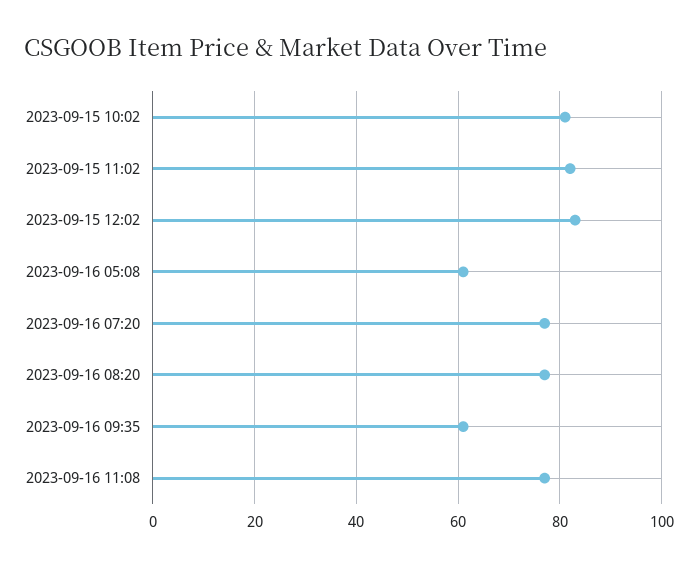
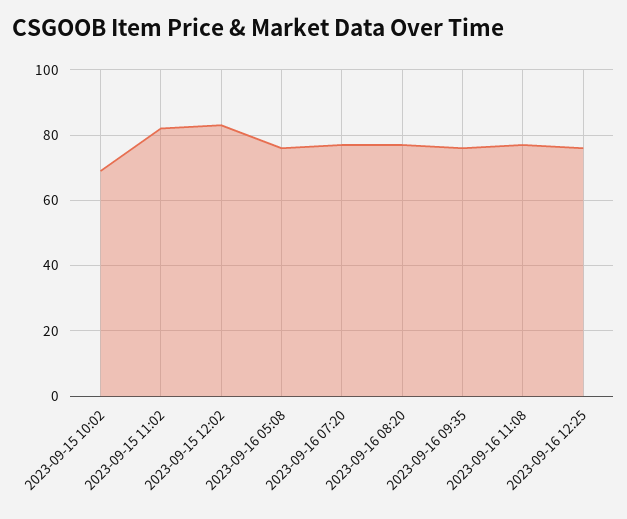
2023-09-15 10:02: 80 -> 70
2023-09-16 05:08: 60 -> 75
2023-09-16 09:35: 60 -> 75
2023-09-16 12:25: none -> 75

